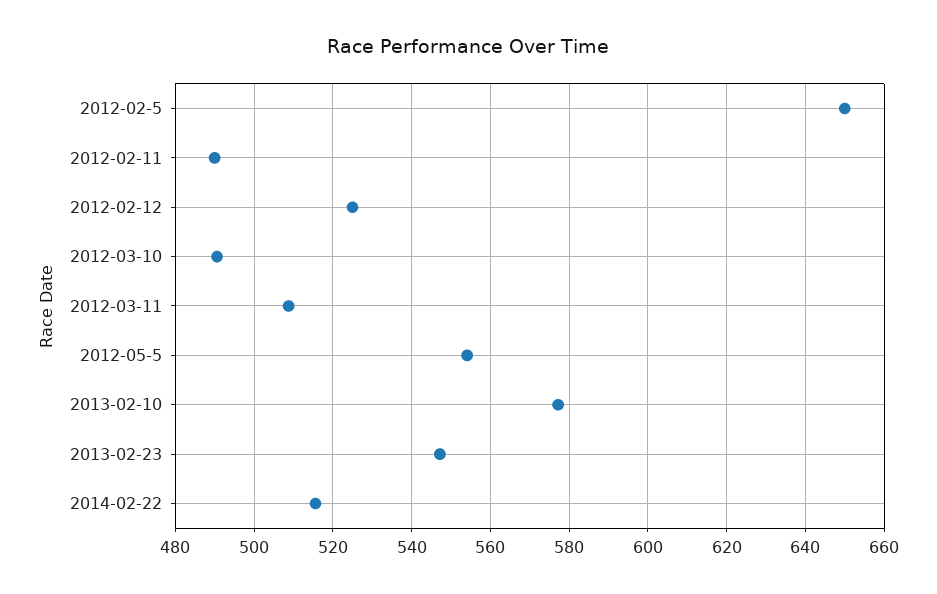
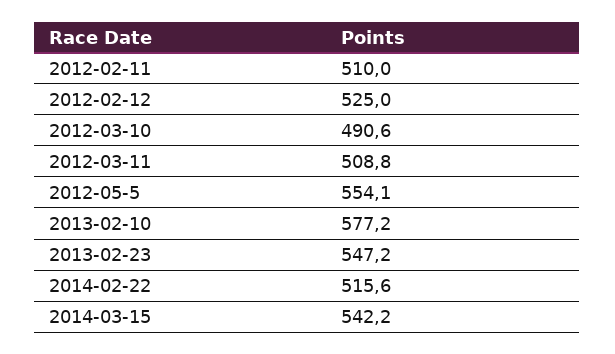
2012-02-5: 650 -> none
2012-02-11: 490 -> 510
2014-03-15: none -> 542.2

